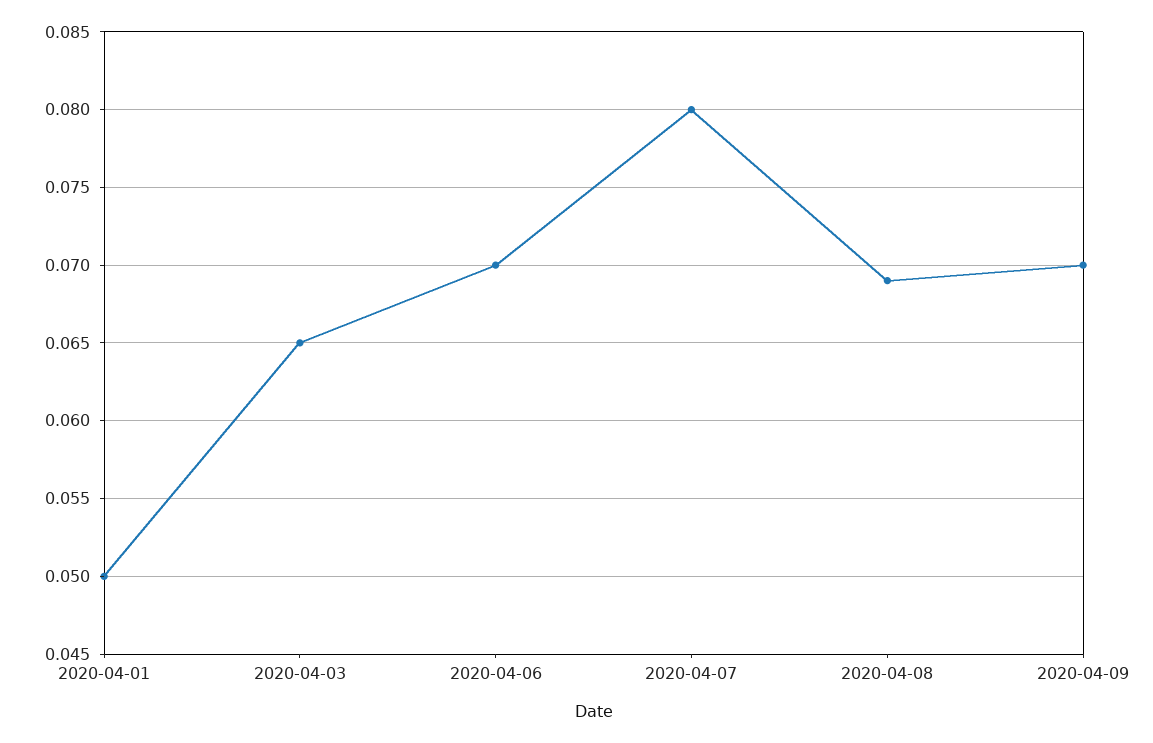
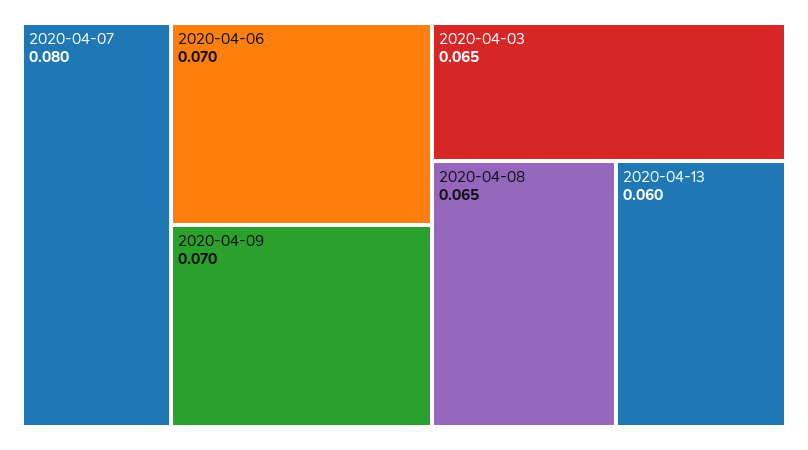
2020-04-01: 0.05 -> none
2020-04-08: 0.069 -> 0.065
2020-04-13: none -> 0.06

